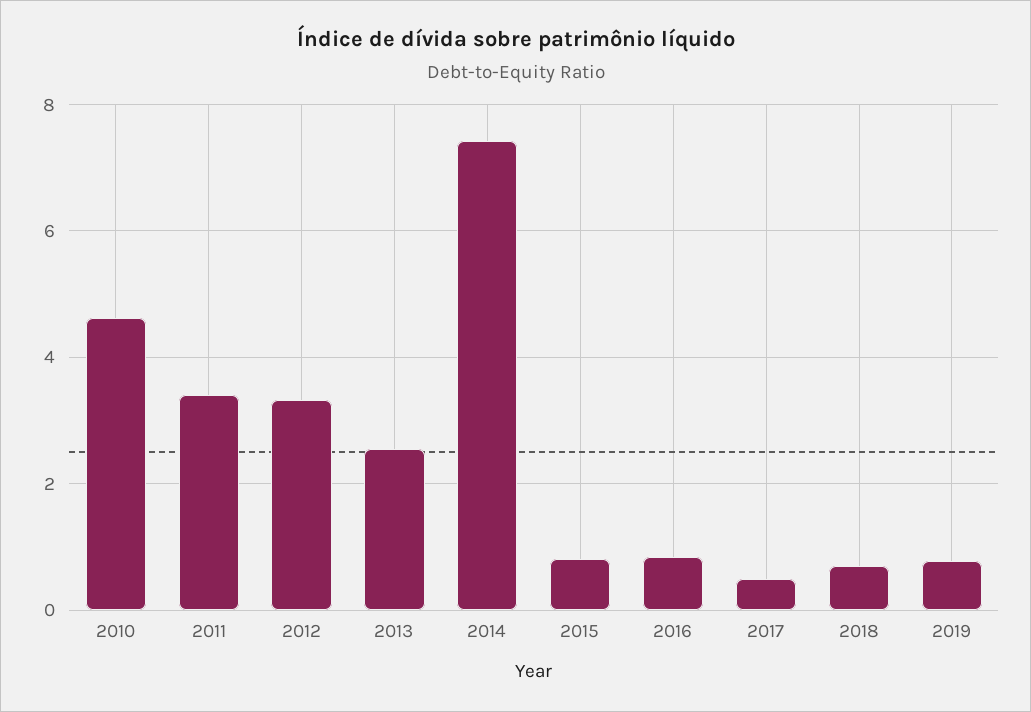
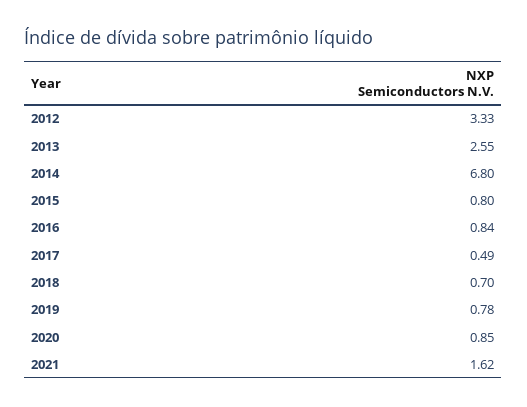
2010: 4.6 -> none
2011: 3.4 -> none
2014: 7.4 -> 6.8
2020: none -> 0.85
2021: none -> 1.62

